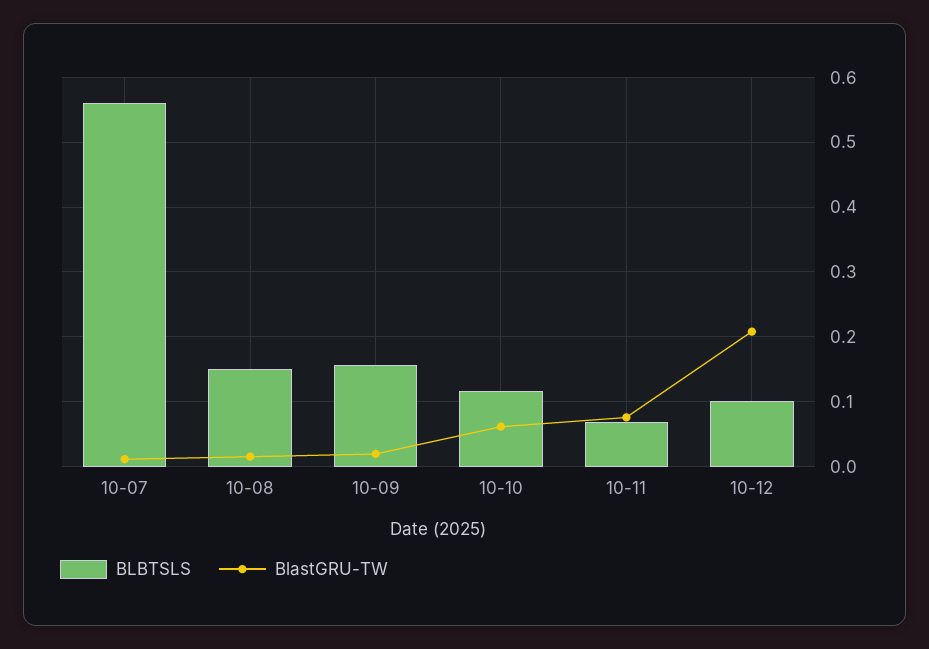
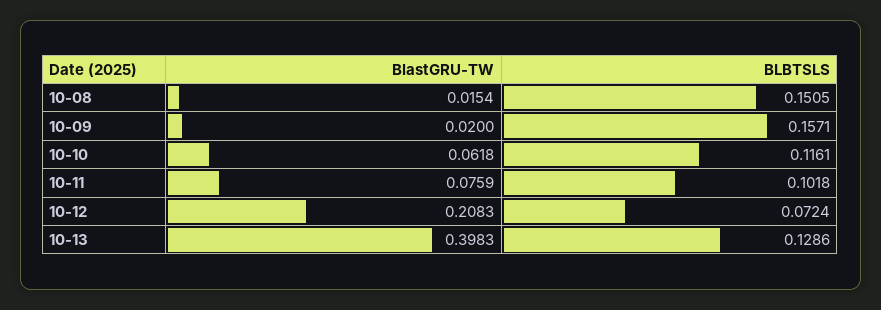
BLBTSLS, 10-07: 0.56 -> none
BlastGRU-TW, 10-07: 0.01 -> none
BLBTSLS, 10-11: 0.07 -> 0.1018
BLBTSLS, 10-12: 0.1 -> 0.0724
BlastGRU-TW, 10-13: none -> 0.3983
BLBTSLS, 10-13: none -> 0.1286

